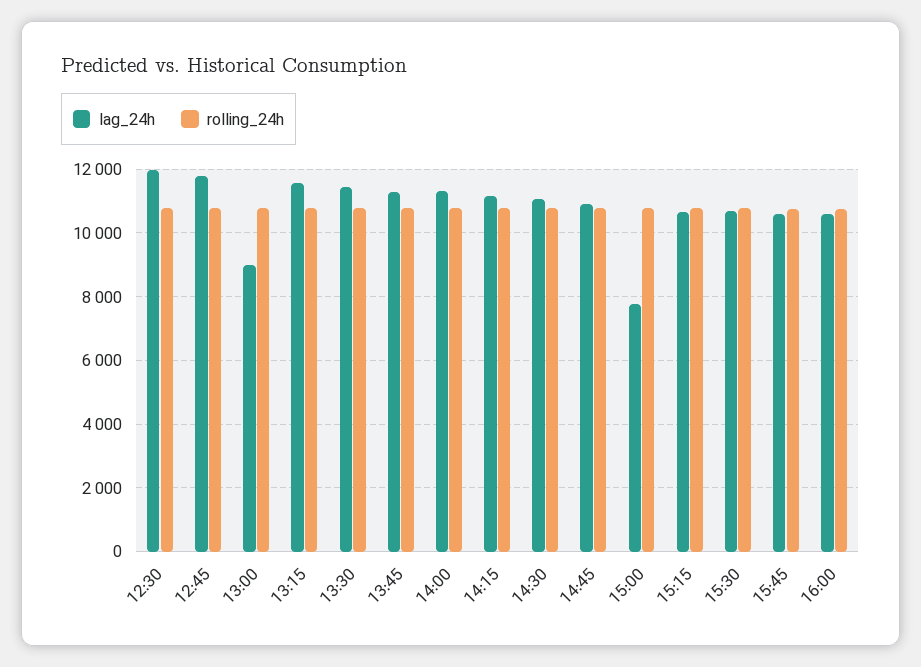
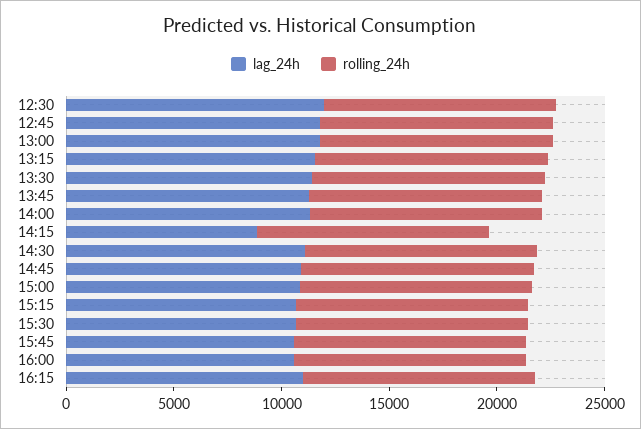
lag_24h, 13:00: 9000 -> 12000
lag_24h, 14:15: 11200 -> 9000
lag_24h, 15:00: 7800 -> 11000
lag_24h, 16:15: none -> 11000
rolling_24h, 16:15: none -> 11000

